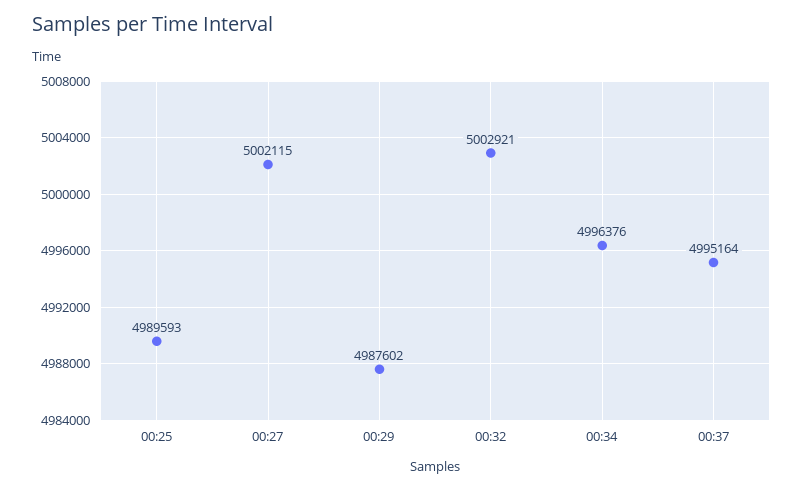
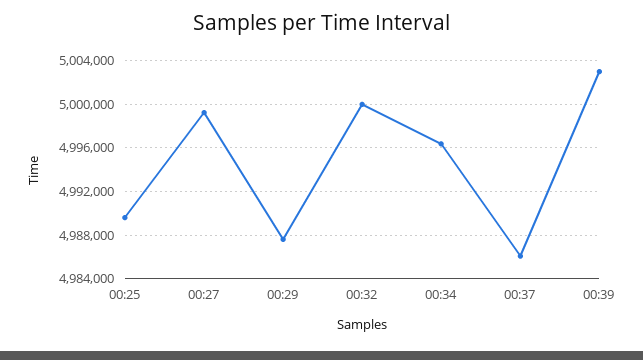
00:27: 5002115 -> 4999000
00:32: 5002921 -> 5000000
00:37: 4995164 -> 4986000
00:39: none -> 5003000

